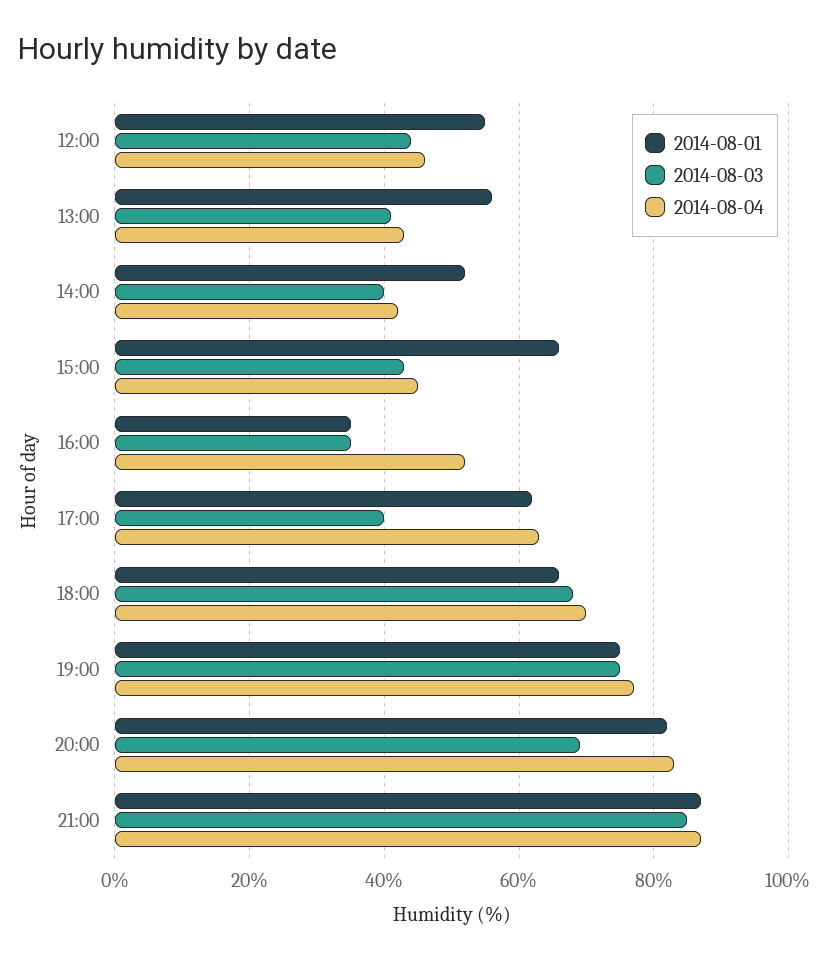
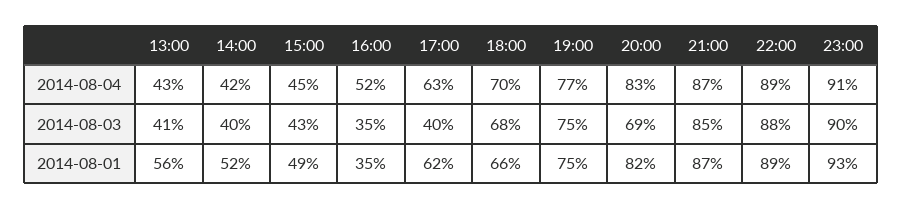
2014-08-01, 12:00: 55 -> none
2014-08-03, 12:00: 45 -> none
2014-08-04, 12:00: 45 -> none
2014-08-01, 15:00: 65 -> 49
2014-08-04, 22:00: none -> 89
2014-08-04, 23:00: none -> 91
2014-08-03, 22:00: none -> 88
2014-08-03, 23:00: none -> 90
2014-08-01, 22:00: none -> 89
2014-08-01, 23:00: none -> 93

